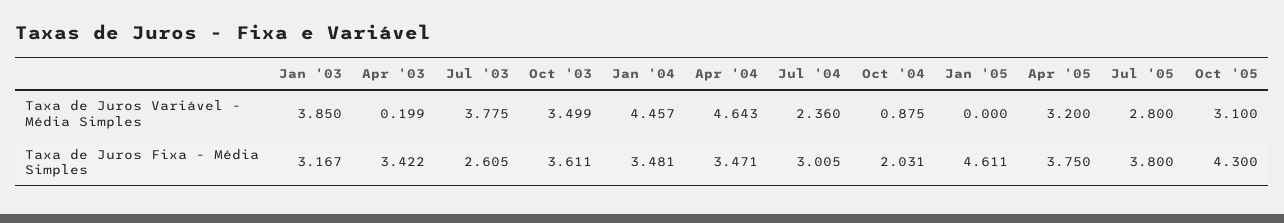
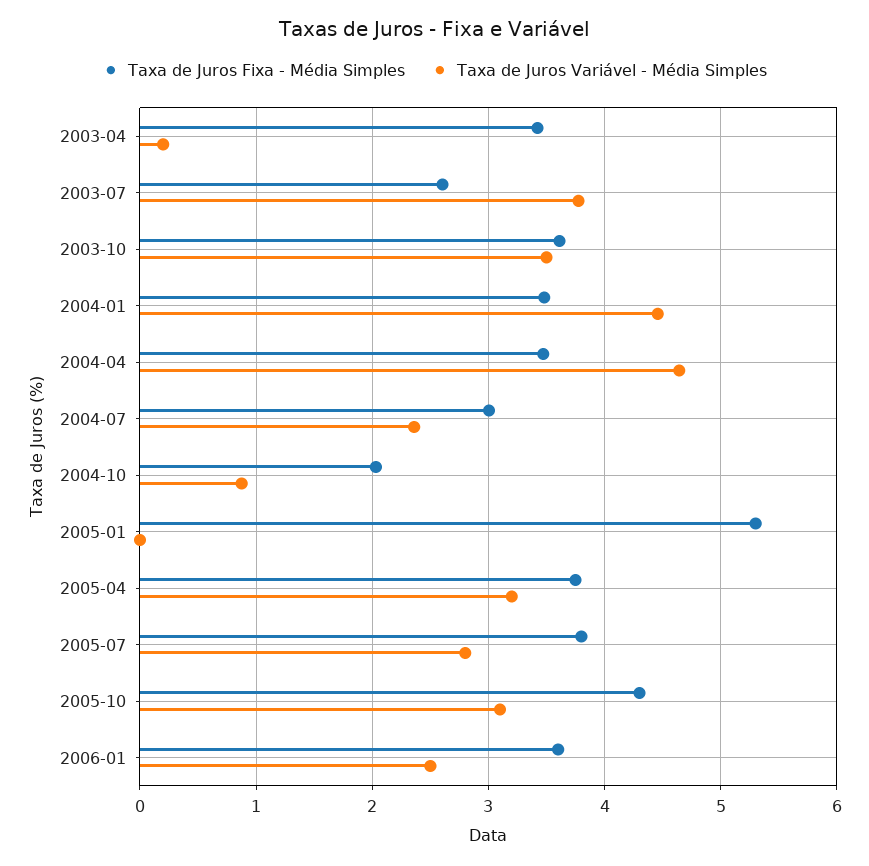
Taxa de Juros Variável - Média Simples, Jan '03: 3.85 -> none
Taxa de Juros Fixa - Média Simples, Jan '03: 3.167 -> none
Taxa de Juros Fixa - Média Simples, Jan '05: 4.611 -> 5.3
Taxa de Juros Fixa - Média Simples, 2006-01: none -> 3.6
Taxa de Juros Variável - Média Simples, 2006-01: none -> 2.5

